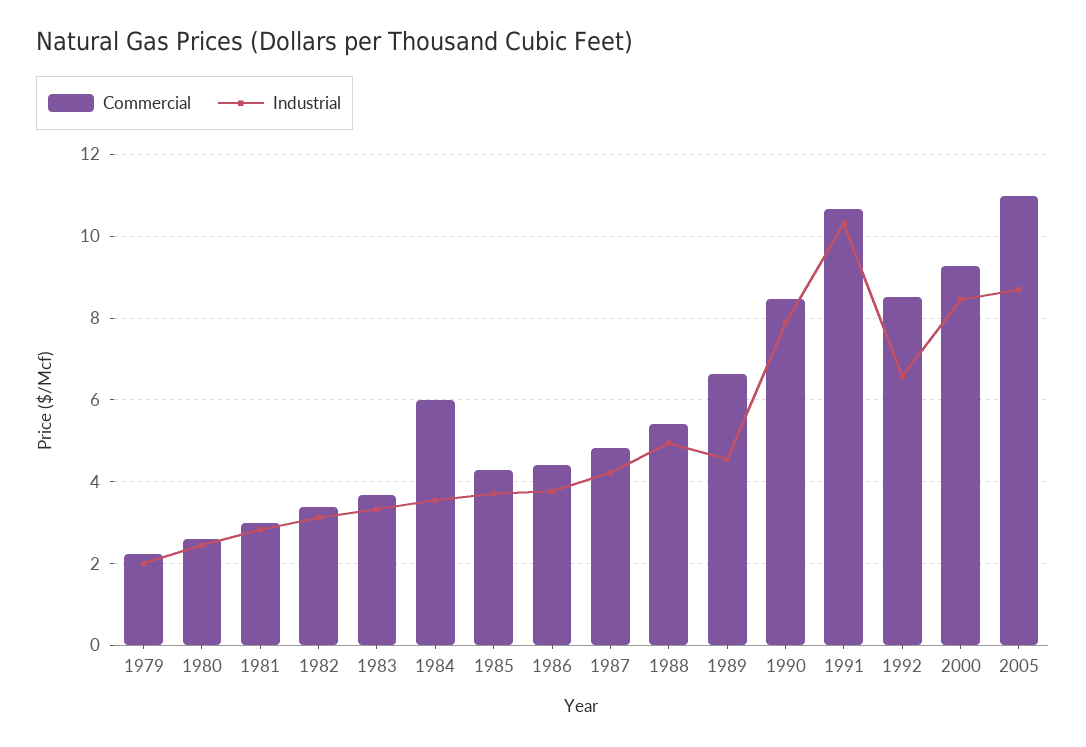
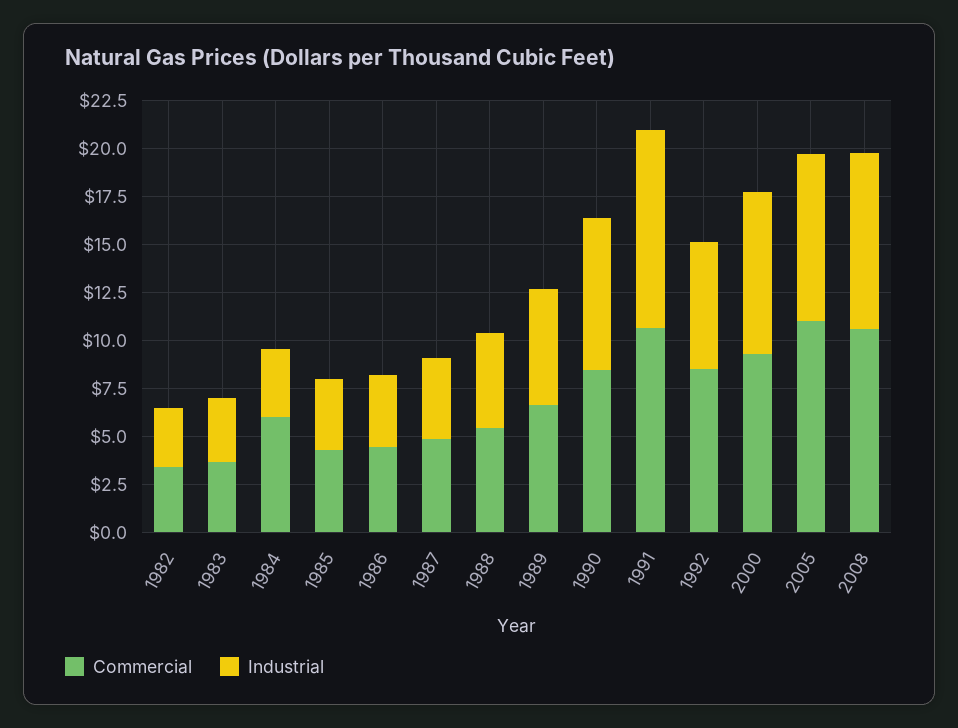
Commercial, 1979: 2.2 -> none
Industrial, 1979: 2 -> none
Commercial, 1980: 2.6 -> none
Industrial, 1980: 2.4 -> none
Commercial, 1981: 3 -> none
Industrial, 1981: 2.8 -> none
Industrial, 1989: 4.6 -> 6
Commercial, 2008: none -> 10.5
Industrial, 2008: none -> 9

